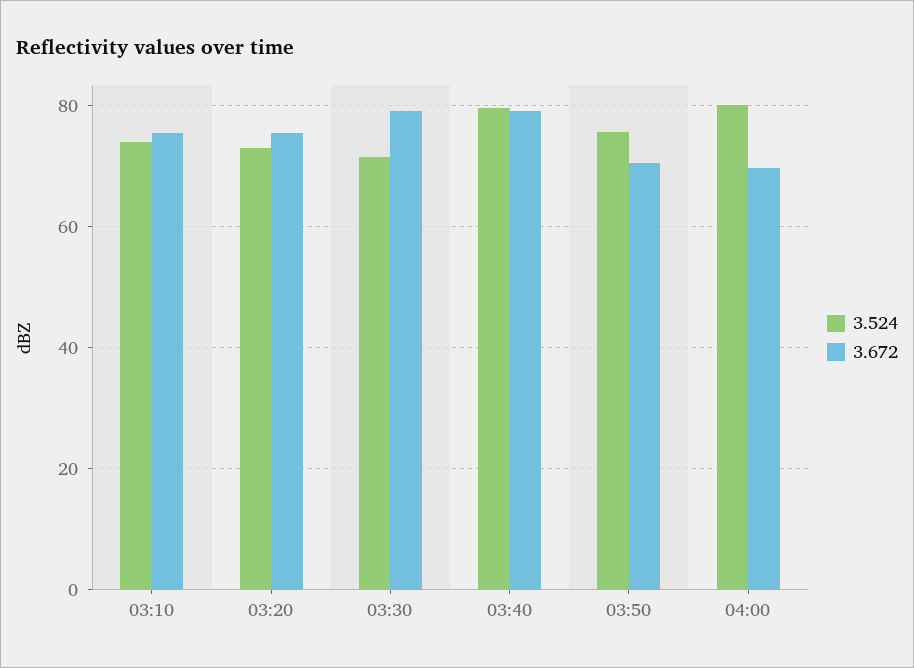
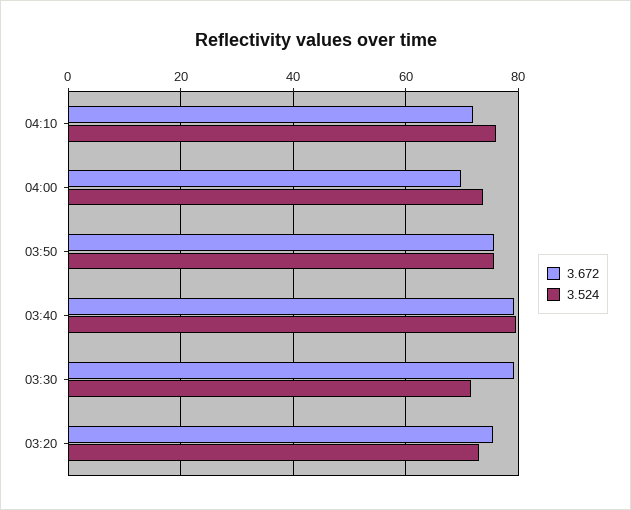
3.524, 03:10: 74 -> none
3.672, 03:10: 76 -> none
3.672, 03:50: 70 -> 76
3.524, 04:00: 80 -> 74
3.672, 04:10: none -> 72
3.524, 04:10: none -> 76

